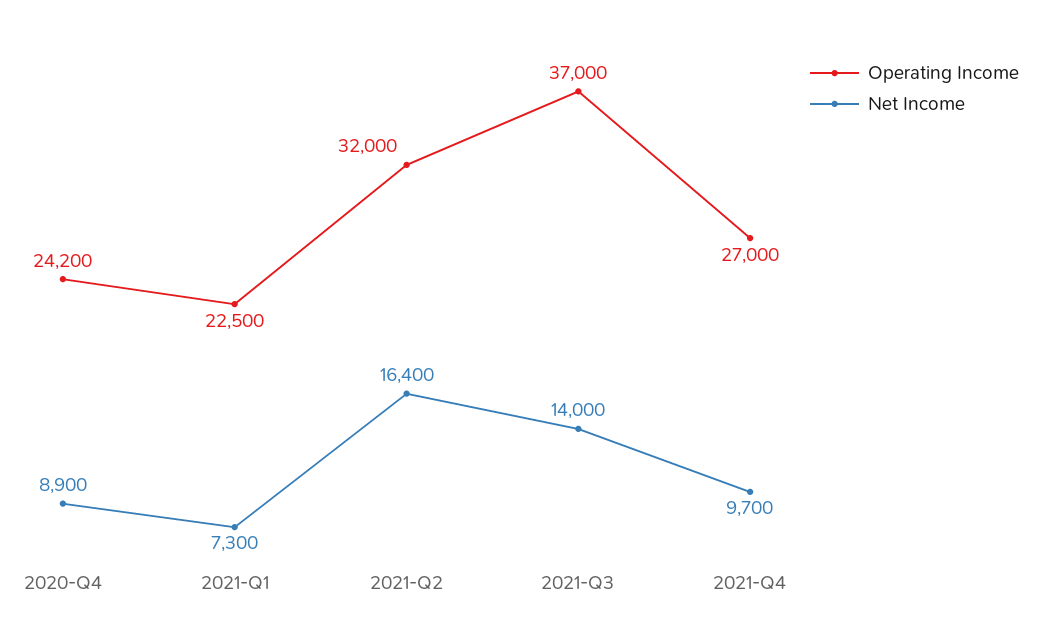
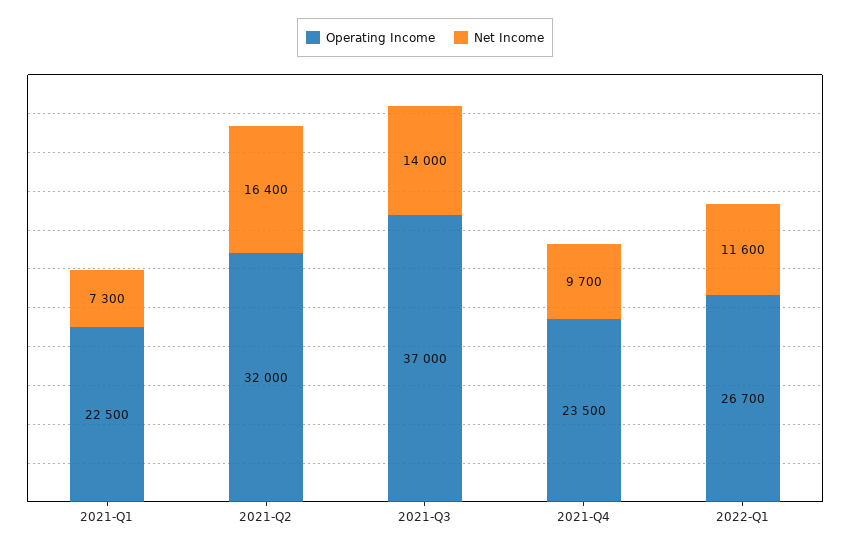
Operating Income, 2020-Q4: 24200 -> none
Net Income, 2020-Q4: 8900 -> none
Operating Income, 2021-Q4: 27000 -> 23500
Operating Income, 2022-Q1: none -> 26700
Net Income, 2022-Q1: none -> 11600

